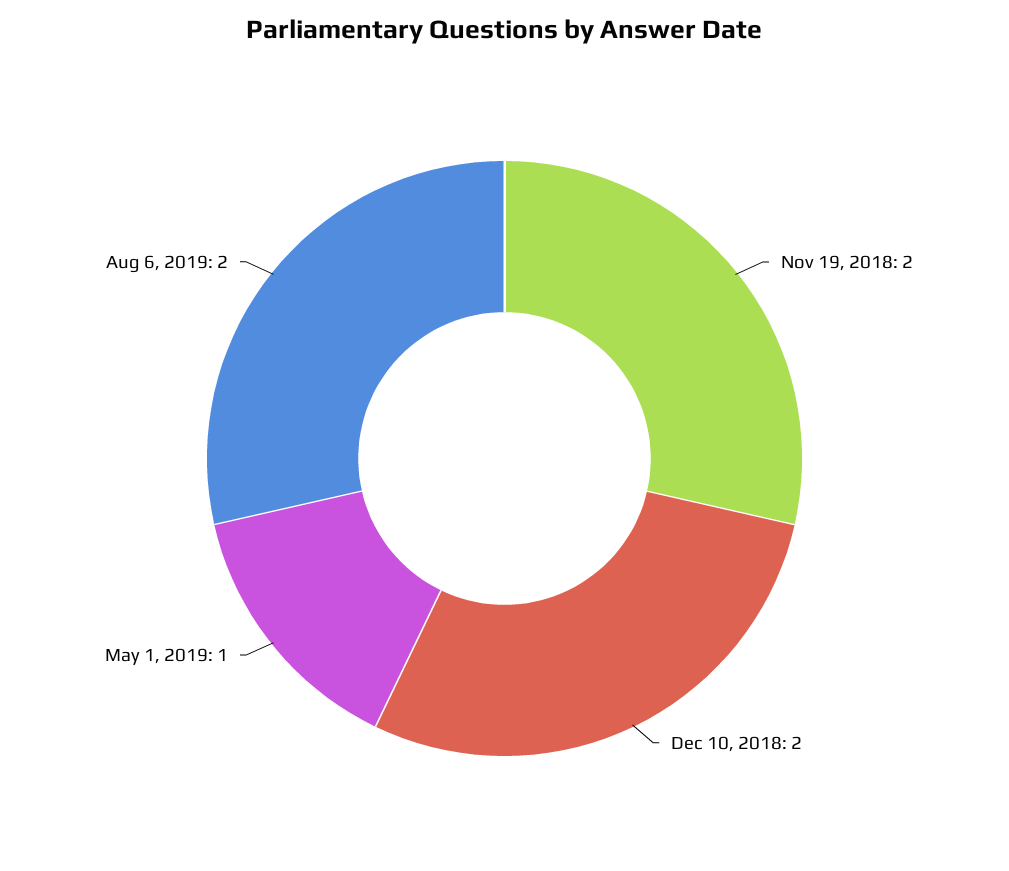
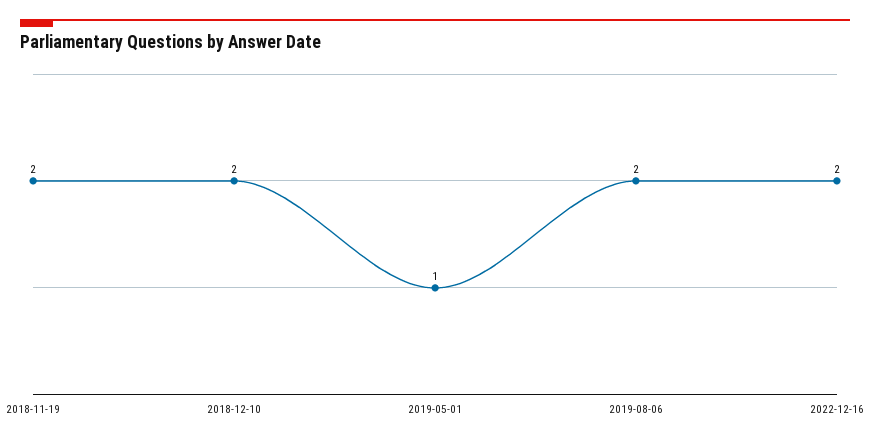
2022-12-16: none -> 2

